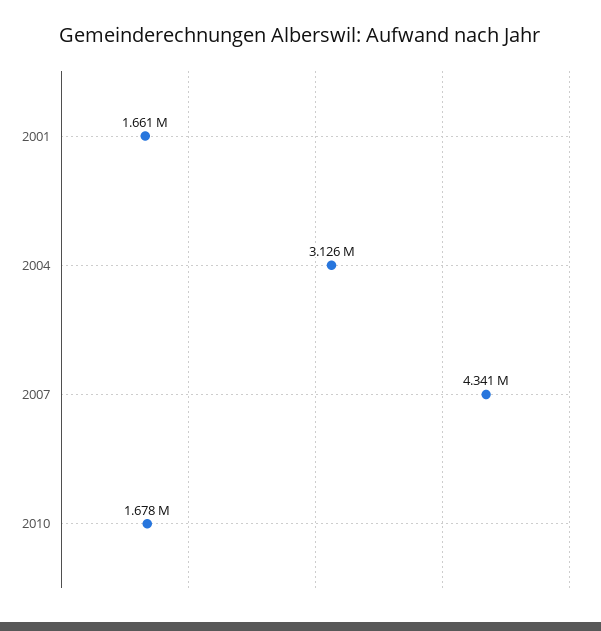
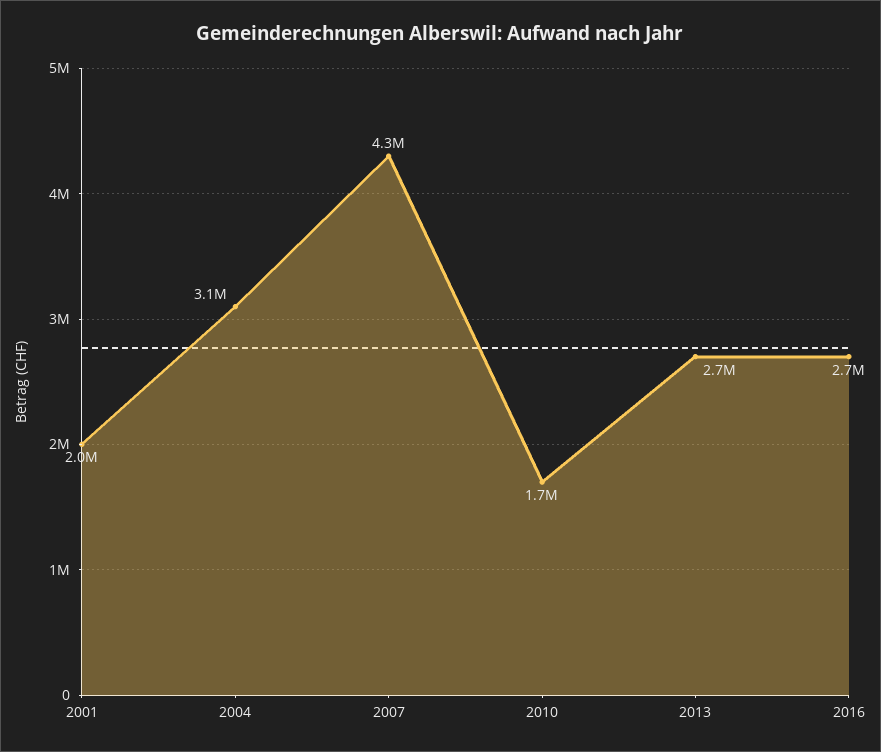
2001: 1661000 -> 2000000
2013: none -> 2700000
2016: none -> 2700000

